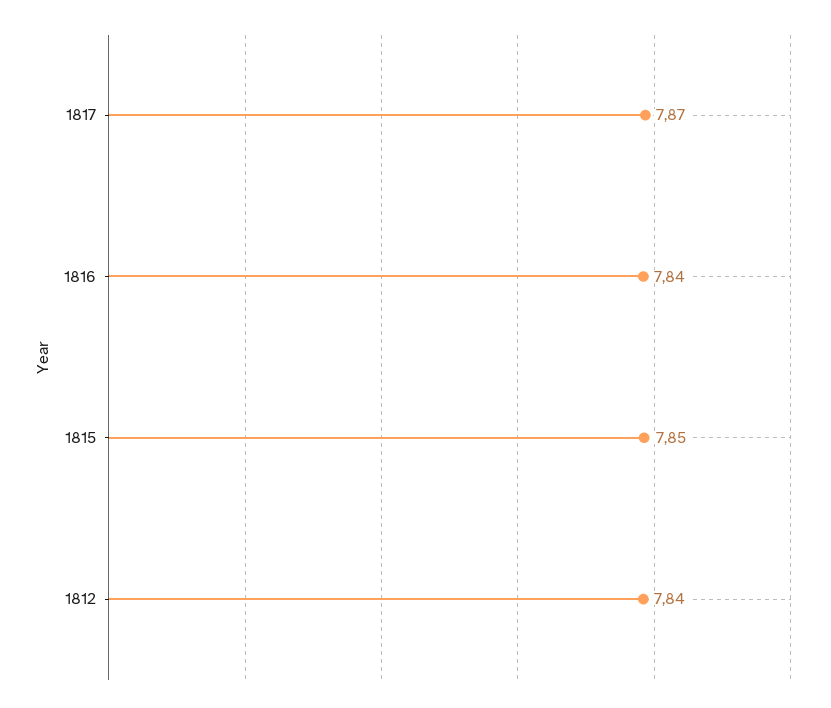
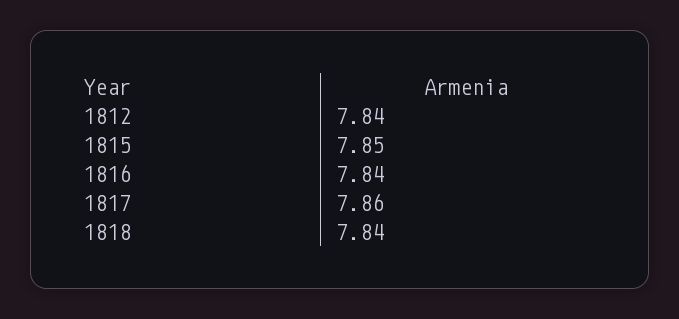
1817: 7.87 -> 7.86
1818: none -> 7.84

